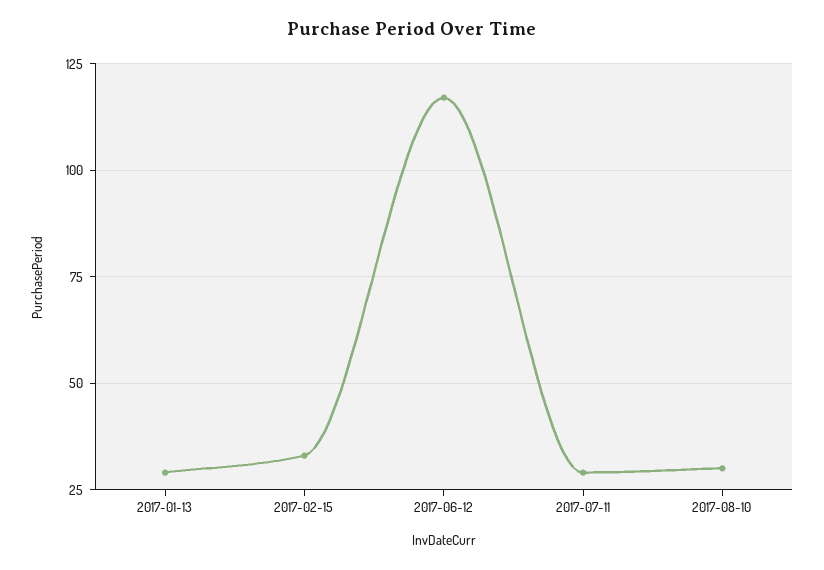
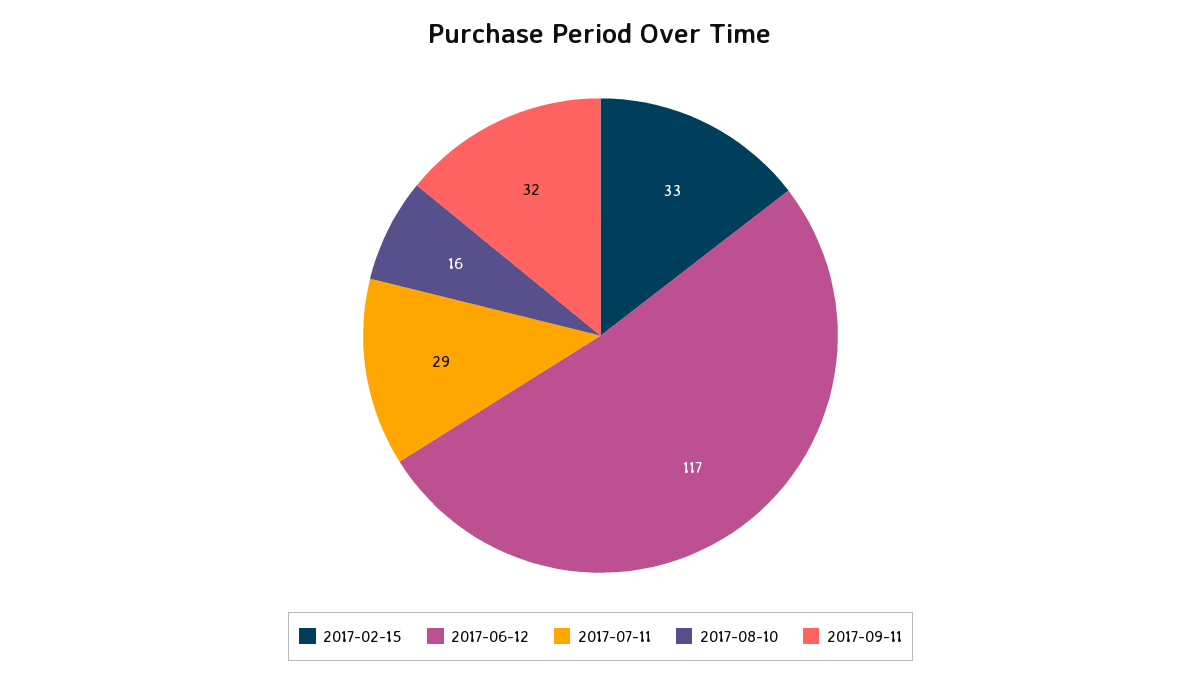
2017-01-13: 30 -> none
2017-08-10: 30 -> 16
2017-09-11: none -> 32

